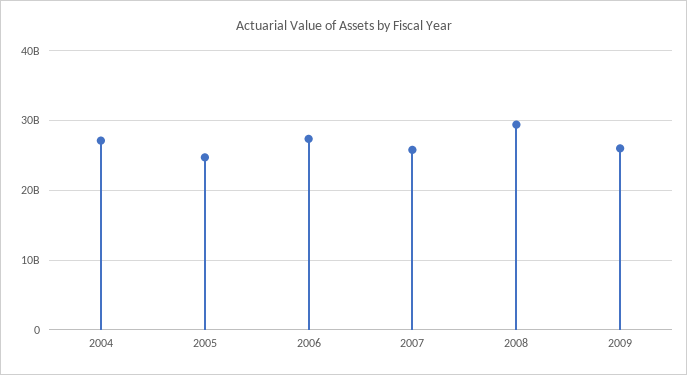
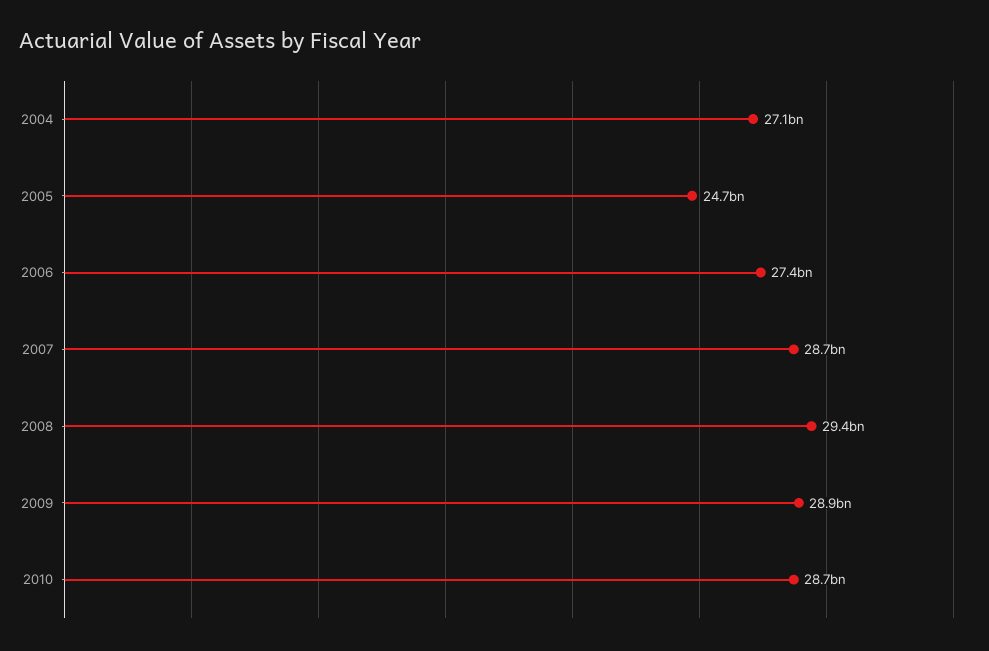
2007: 26000000000 -> 28700000000
2009: 26000000000 -> 28900000000
2010: none -> 28700000000

